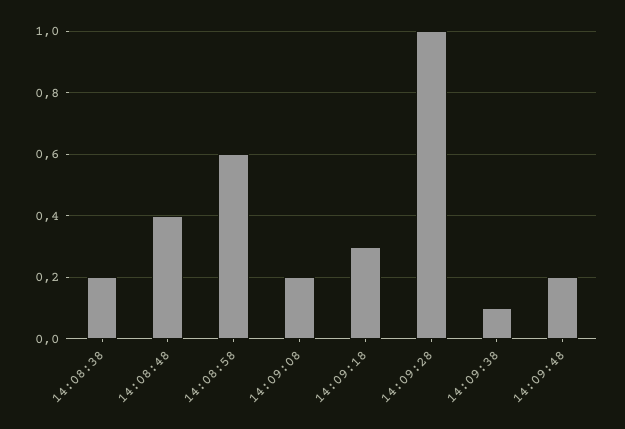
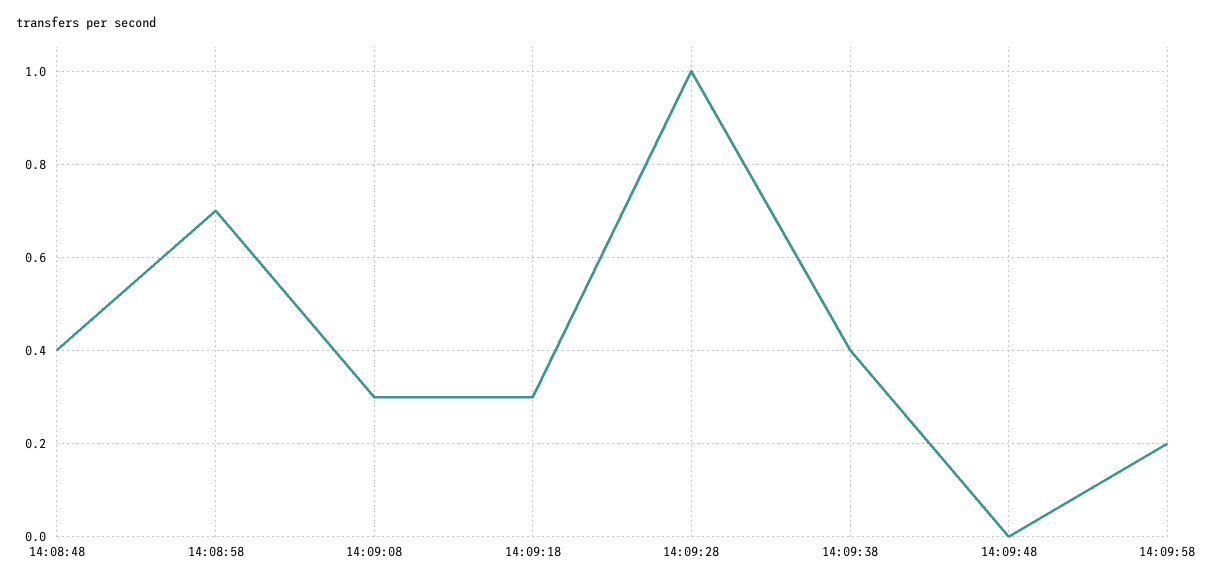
14:08:38: 0.2 -> none
14:08:58: 0.6 -> 0.7
14:09:08: 0.2 -> 0.3
14:09:38: 0.1 -> 0.4
14:09:48: 0.2 -> 0
14:09:58: none -> 0.2

